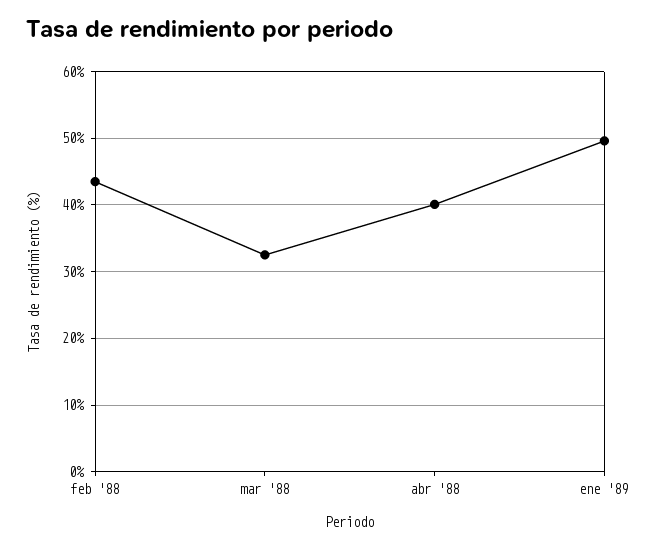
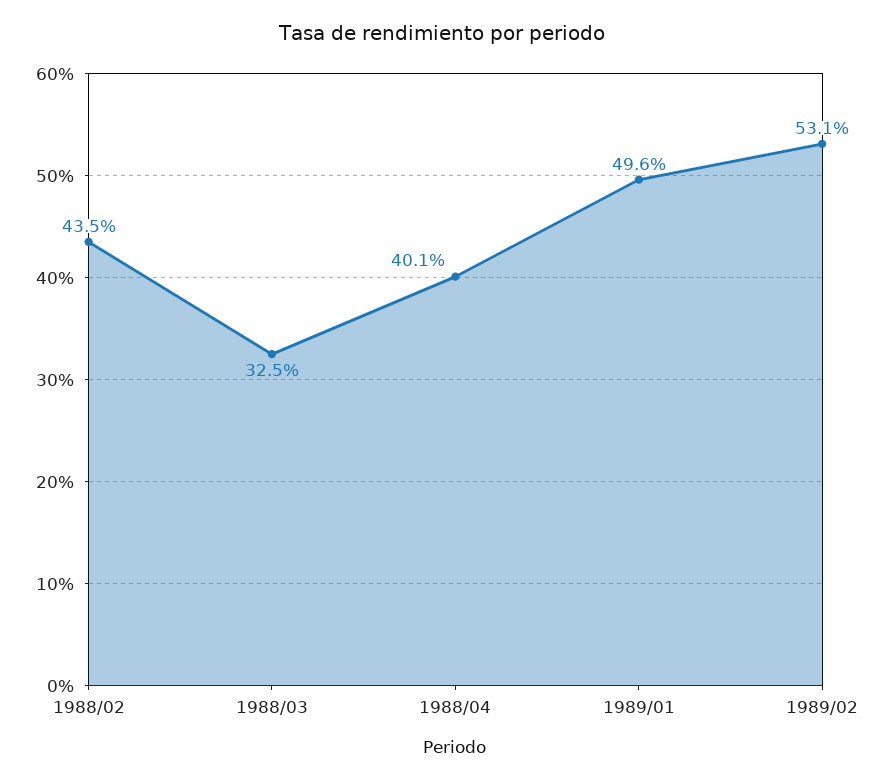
1989/02: none -> 53.1

